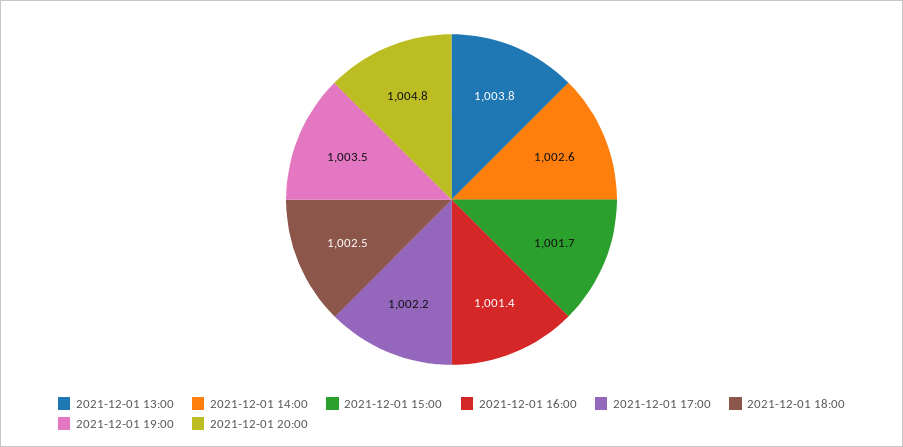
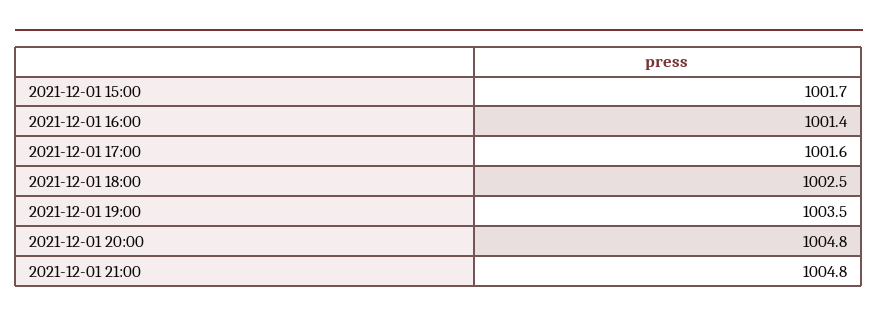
2021-12-01 13:00: 1003.8 -> none
2021-12-01 14:00: 1002.6 -> none
2021-12-01 17:00: 1002.2 -> 1001.6
2021-12-01 21:00: none -> 1004.8

